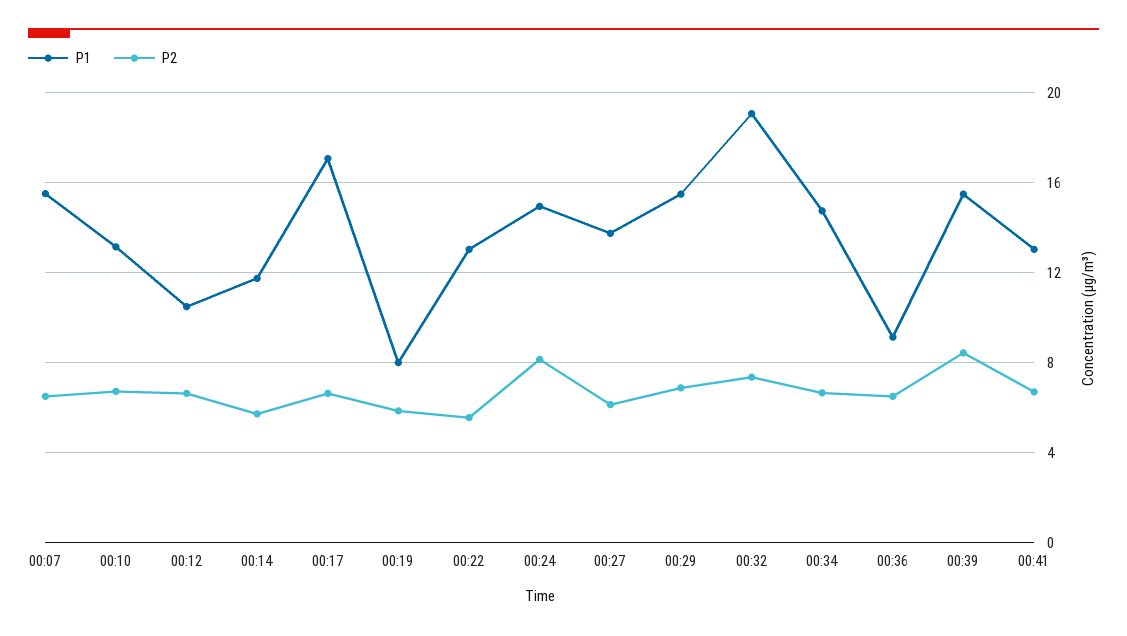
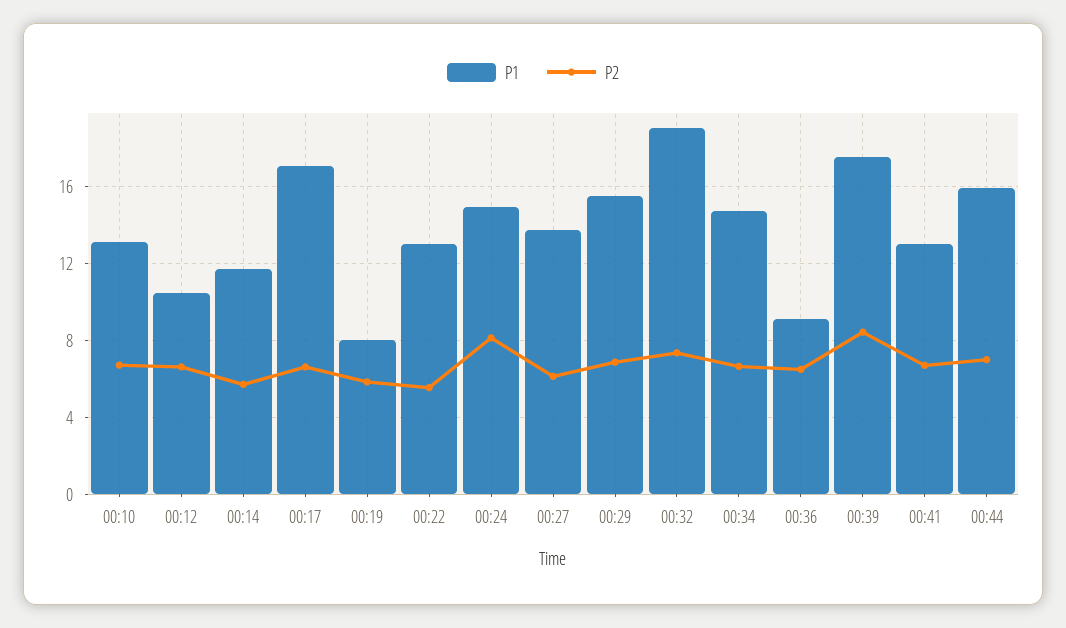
P1, 00:07: 15.5 -> none
P2, 00:07: 6.5 -> none
P1, 00:39: 15.5 -> 17.5
P1, 00:44: none -> 16
P2, 00:44: none -> 7

